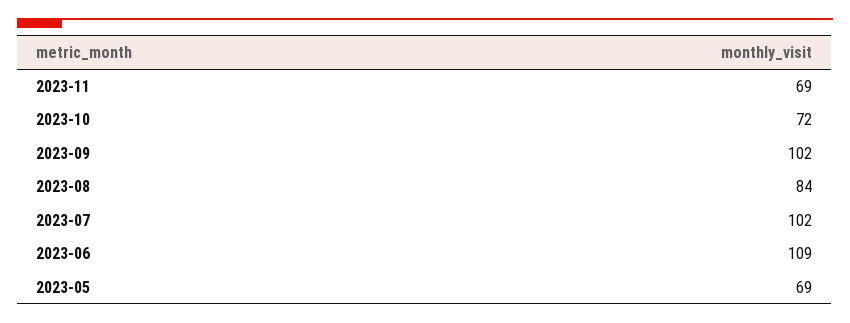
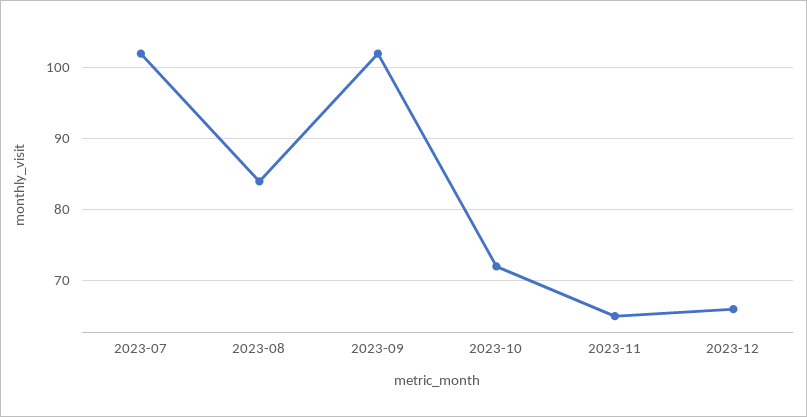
2023-11: 69 -> 65
2023-06: 109 -> none
2023-05: 69 -> none
2023-12: none -> 66

